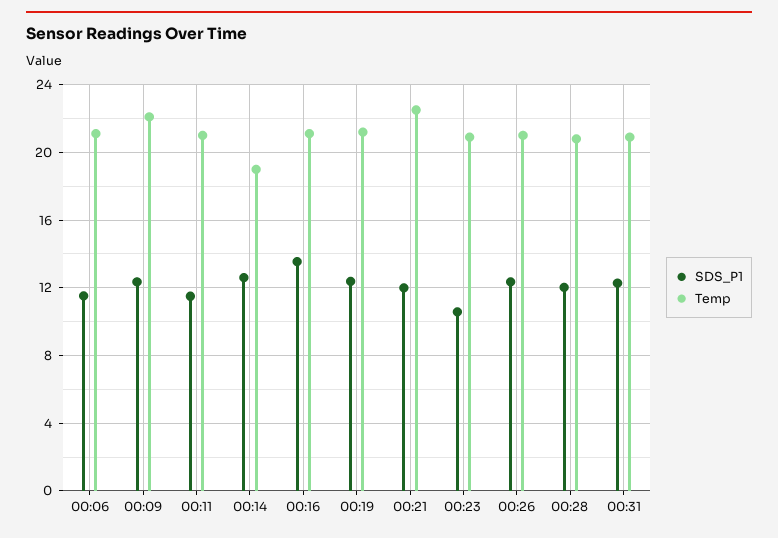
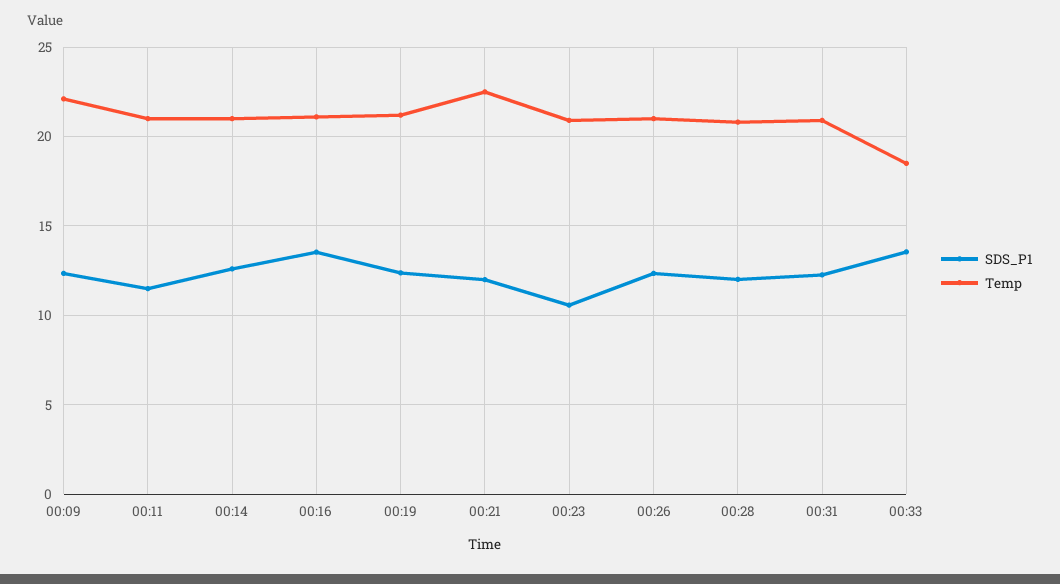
SDS_P1, 00:06: 11.5 -> none
Temp, 00:06: 21 -> none
Temp, 00:14: 19 -> 21
SDS_P1, 00:33: none -> 13.5
Temp, 00:33: none -> 18.5

